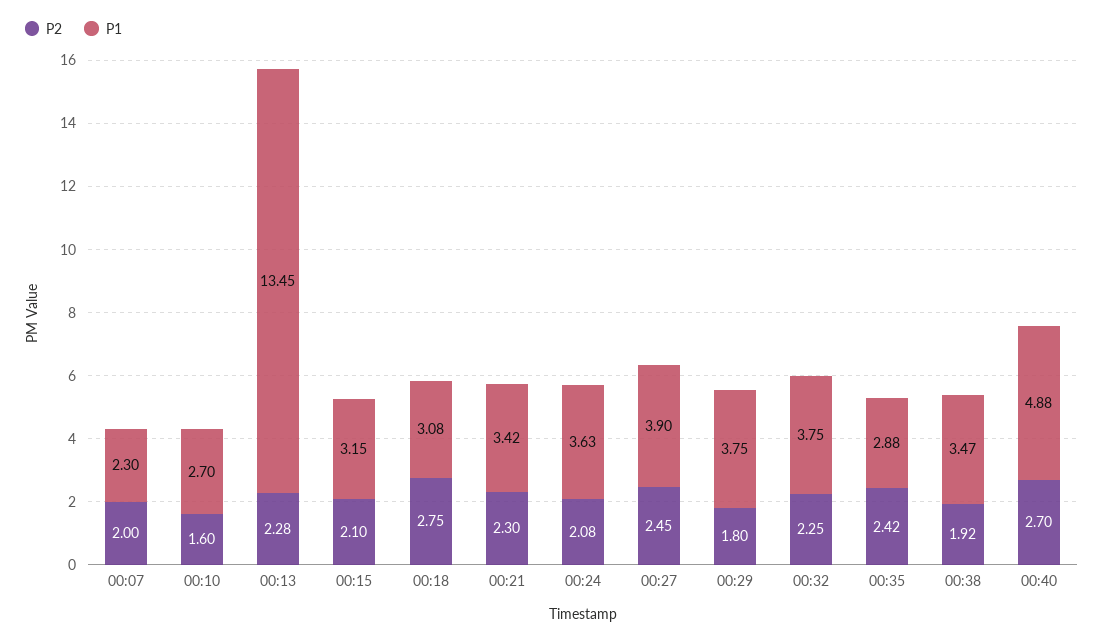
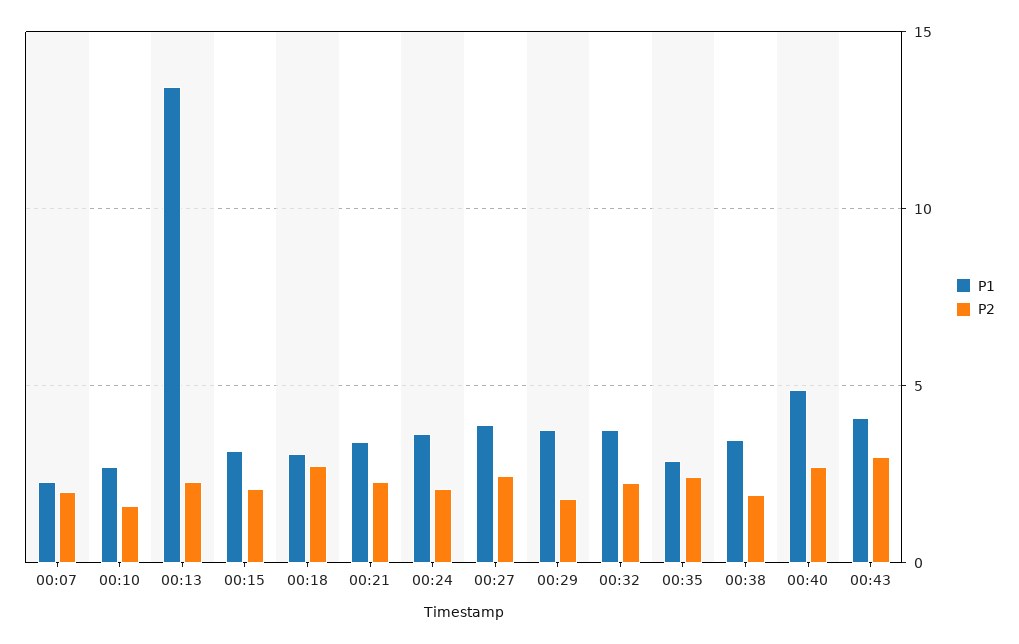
P1, 00:43: none -> 4
P2, 00:43: none -> 3

